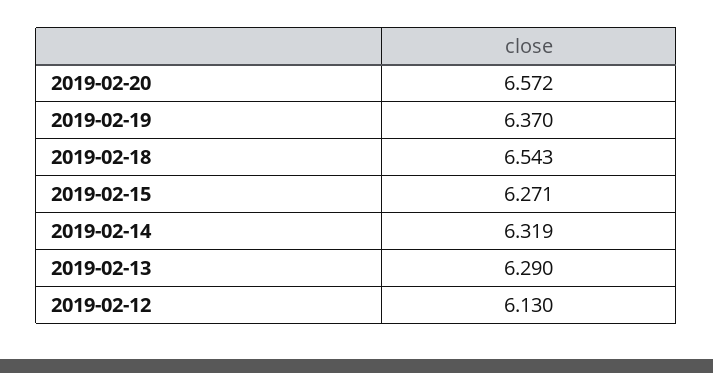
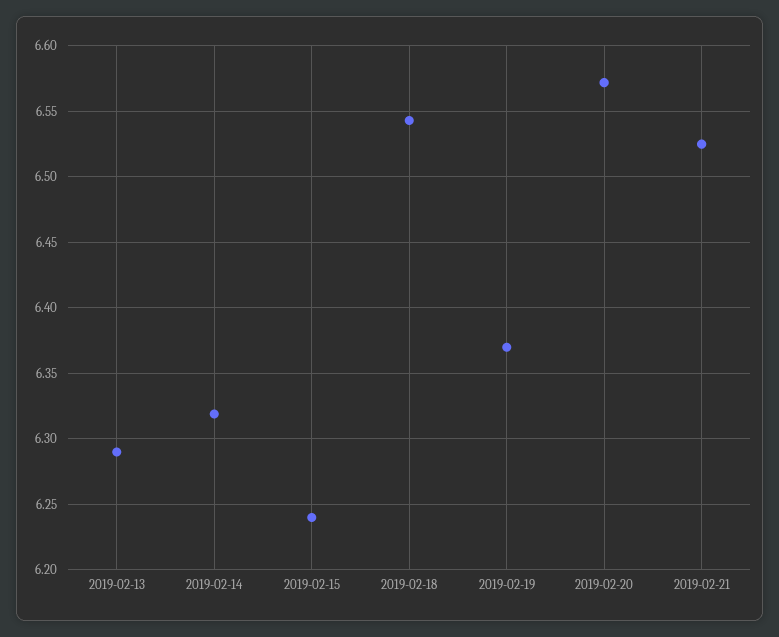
2019-02-15: 6.271 -> 6.24
2019-02-12: 6.13 -> none
2019-02-21: none -> 6.525

